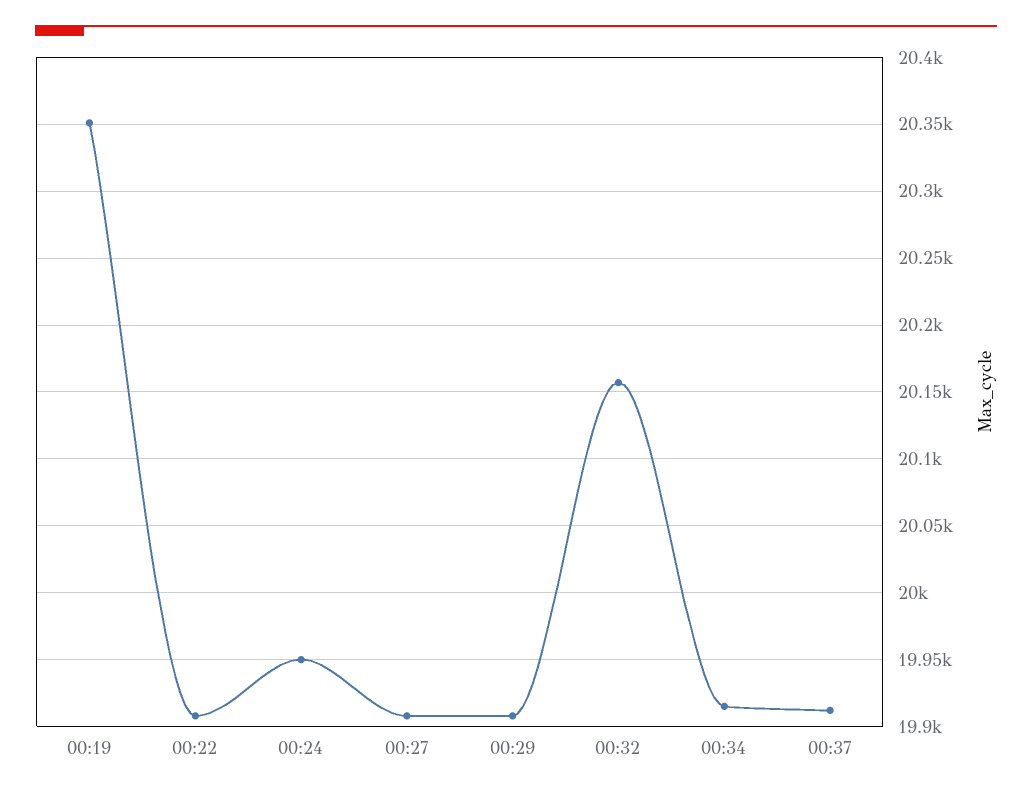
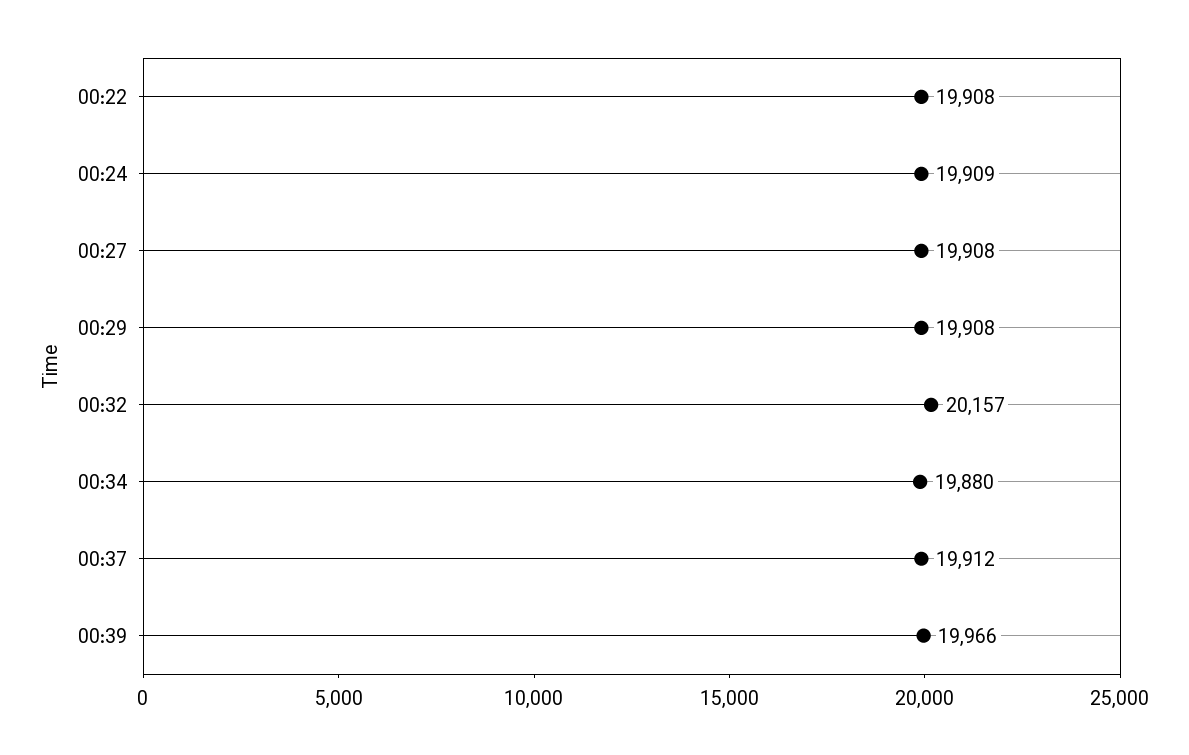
00:19: 20350 -> none
00:24: 19950 -> 19909
00:34: 19915 -> 19880
00:39: none -> 19966

